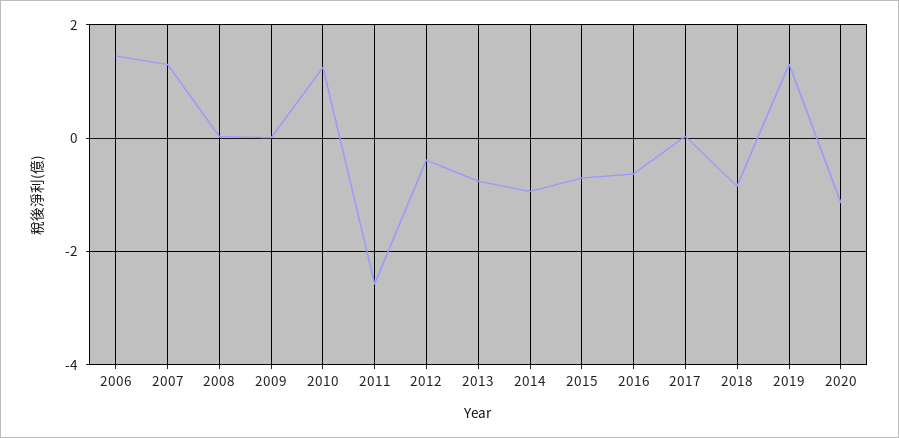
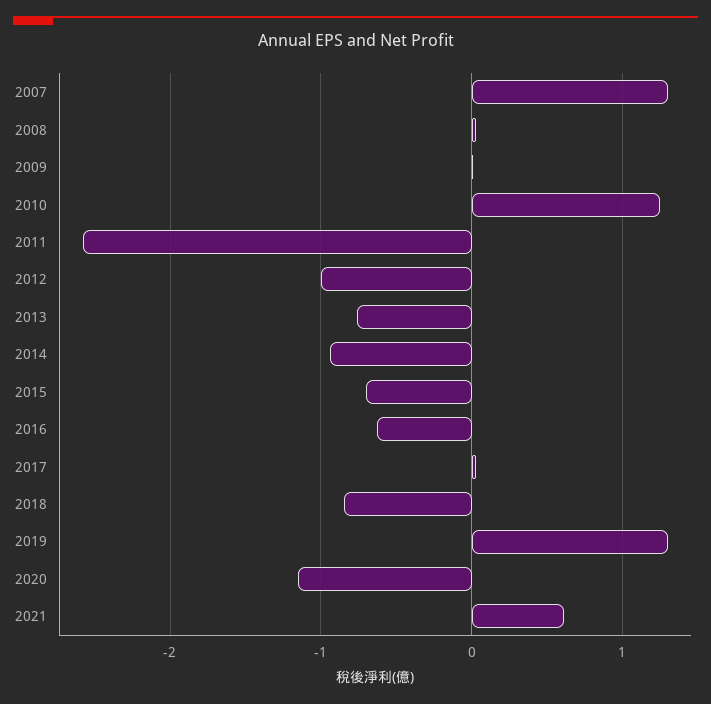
2006: 1.4 -> none
2012: -0.4 -> -1
2021: none -> 0.6

